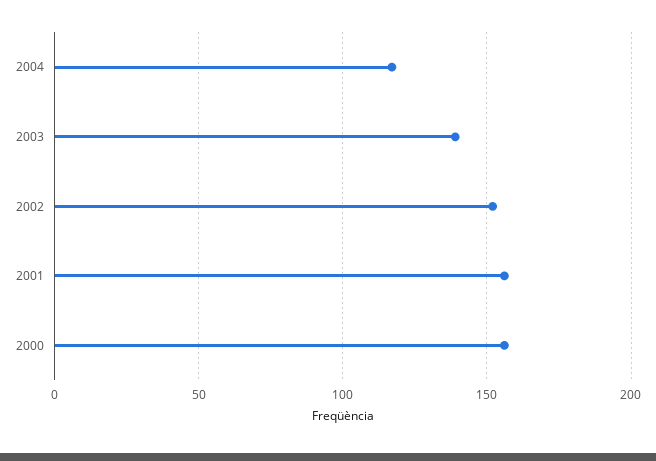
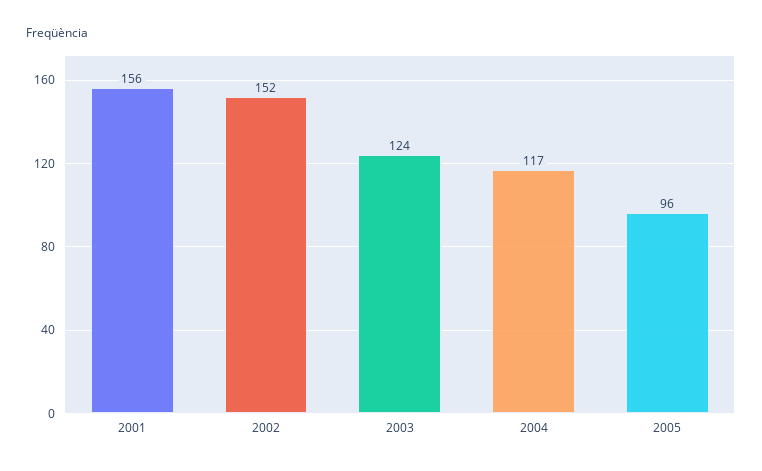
2003: 140 -> 124
2000: 155 -> none
2005: none -> 96

